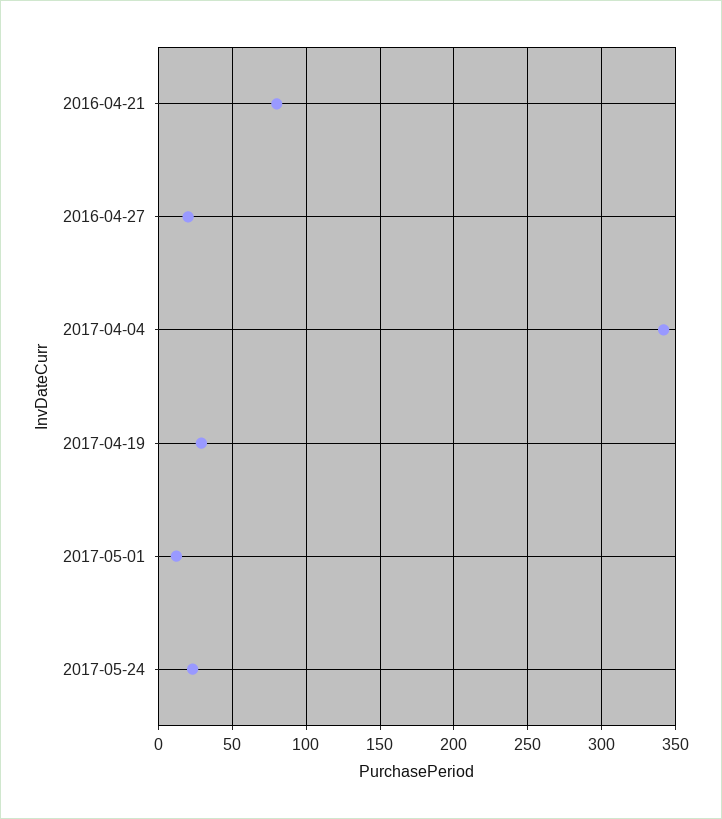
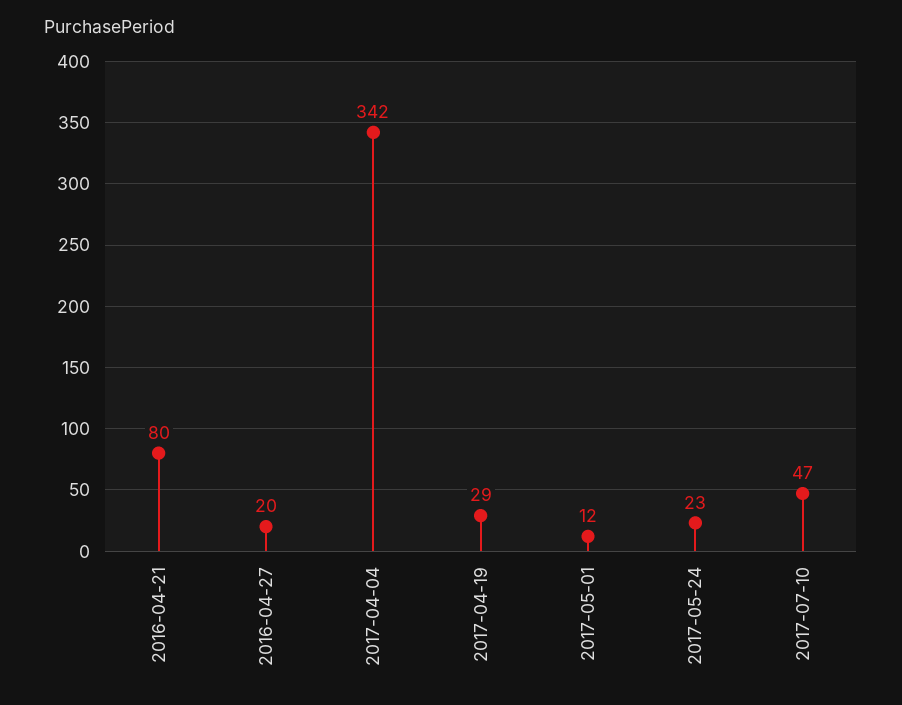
2017-07-10: none -> 47

